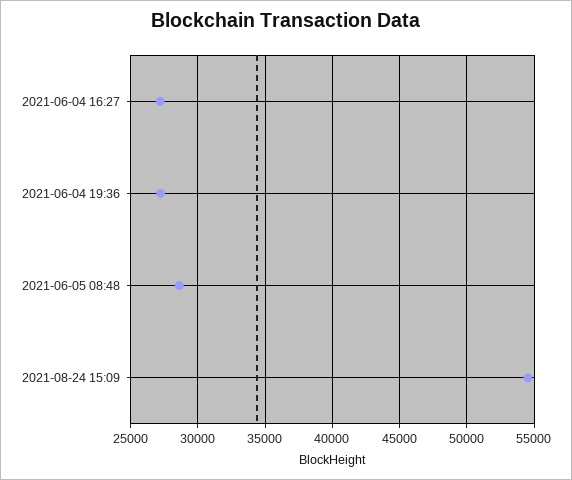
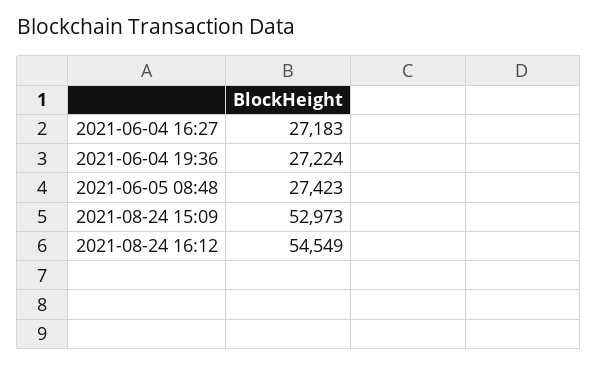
2021-06-05 08:48: 28500 -> 27423
2021-08-24 15:09: 54500 -> 52973
2021-08-24 16:12: none -> 54549

